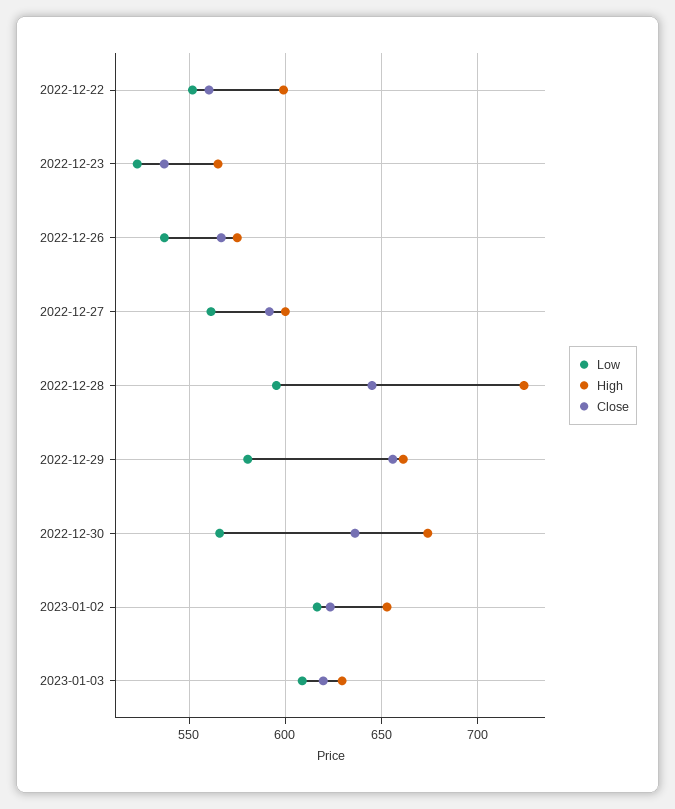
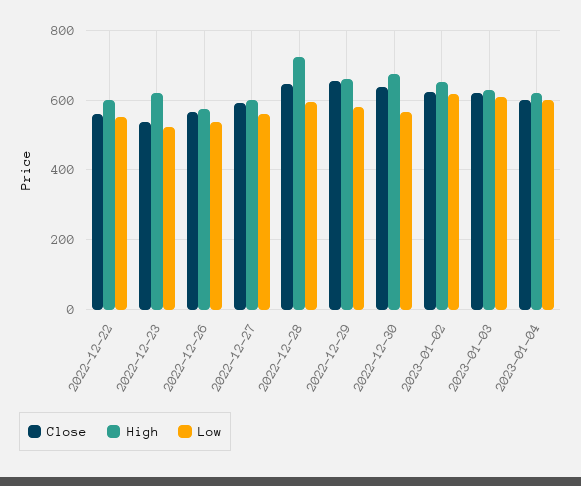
High, 2022-12-23: 565 -> 620
Close, 2023-01-04: none -> 600
High, 2023-01-04: none -> 620
Low, 2023-01-04: none -> 600

